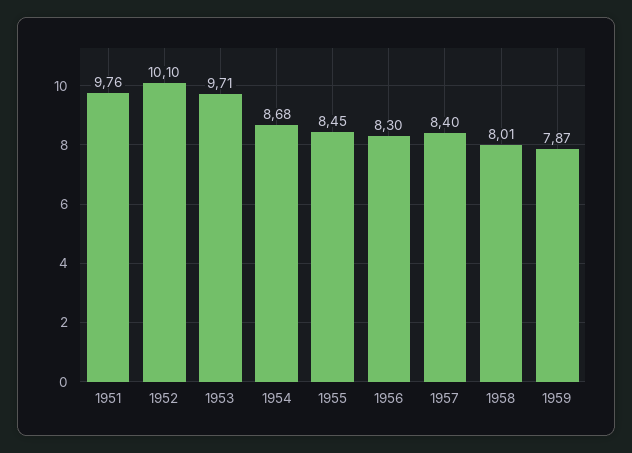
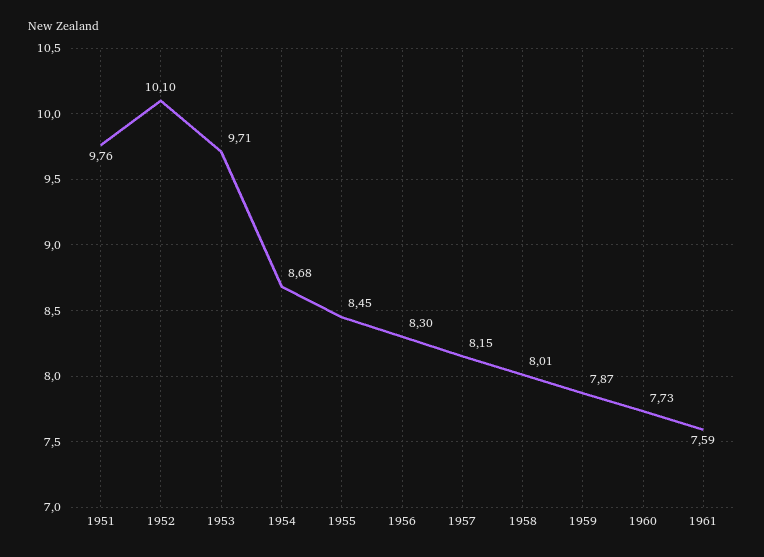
1957: 8.4 -> 8.15
1960: none -> 7.73
1961: none -> 7.59

